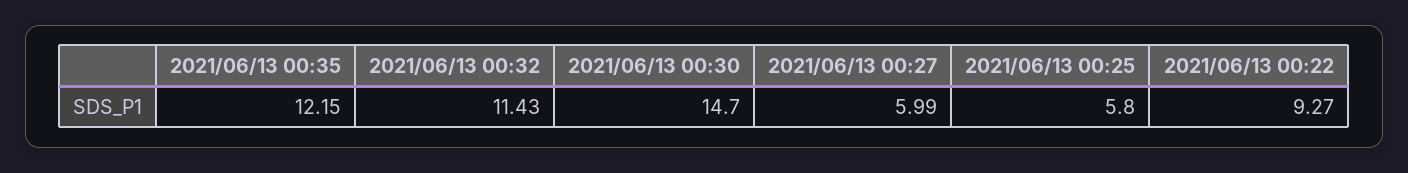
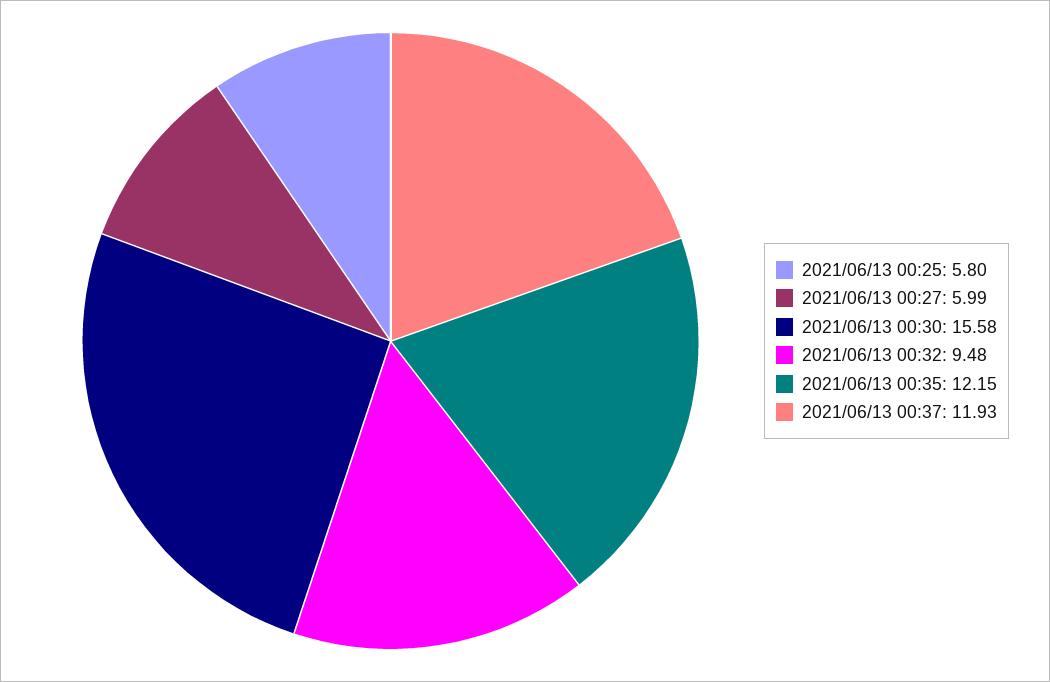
2021/06/13 00:32: 11.43 -> 9.48
2021/06/13 00:30: 14.7 -> 15.58
2021/06/13 00:22: 9.27 -> none
2021/06/13 00:37: none -> 11.93

